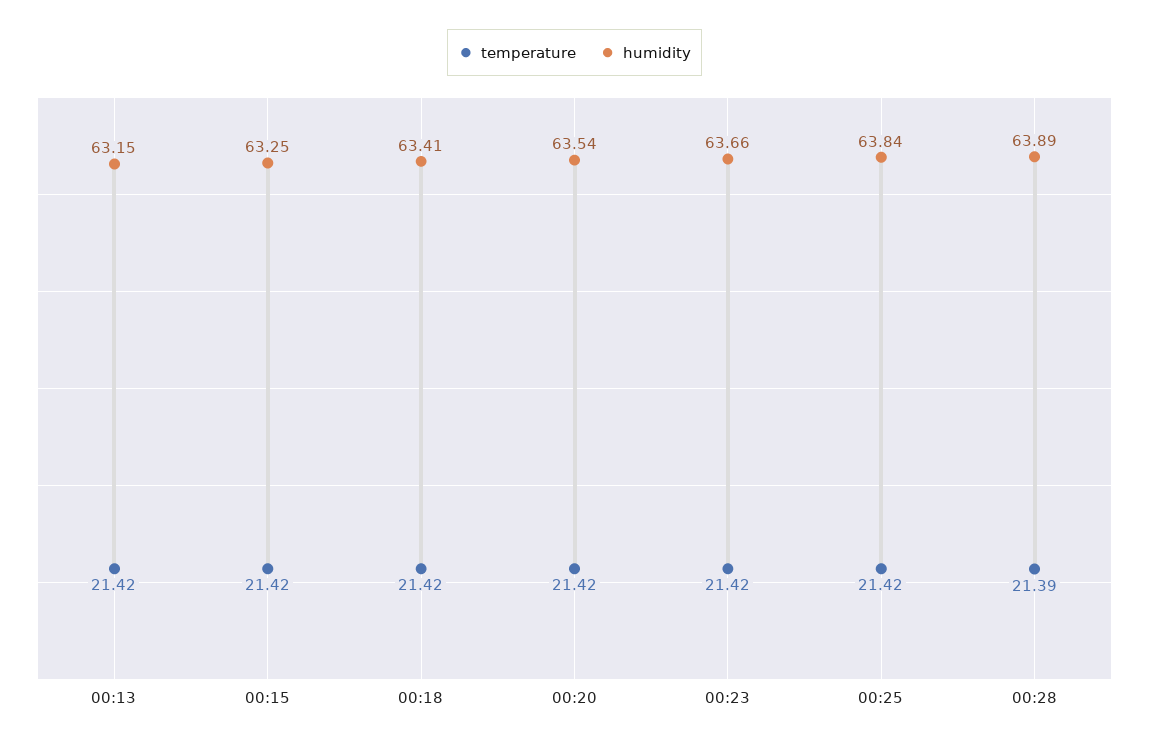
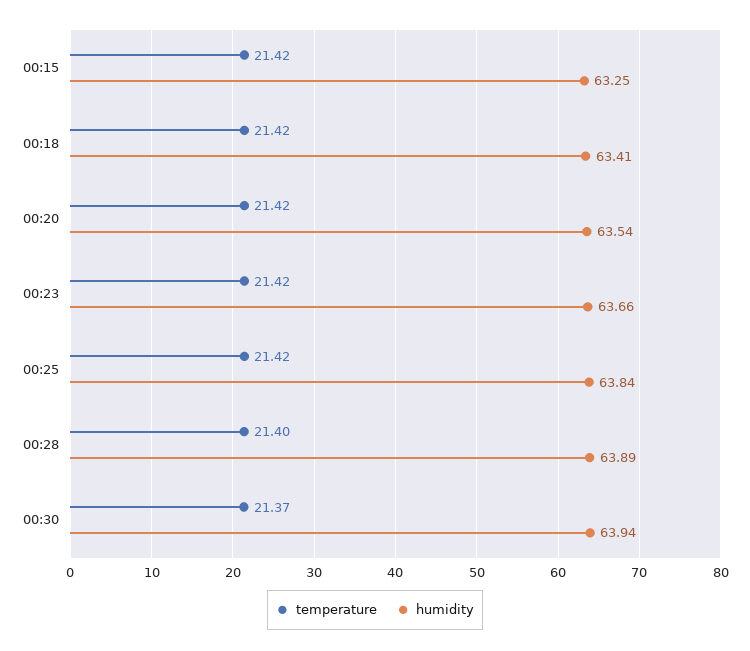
temperature, 00:13: 21.42 -> none
humidity, 00:13: 63.15 -> none
temperature, 00:28: 21.39 -> 21.4
temperature, 00:30: none -> 21.37
humidity, 00:30: none -> 63.94

